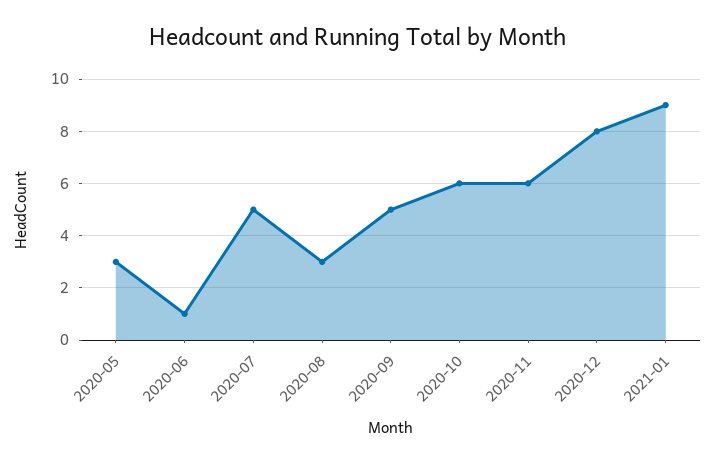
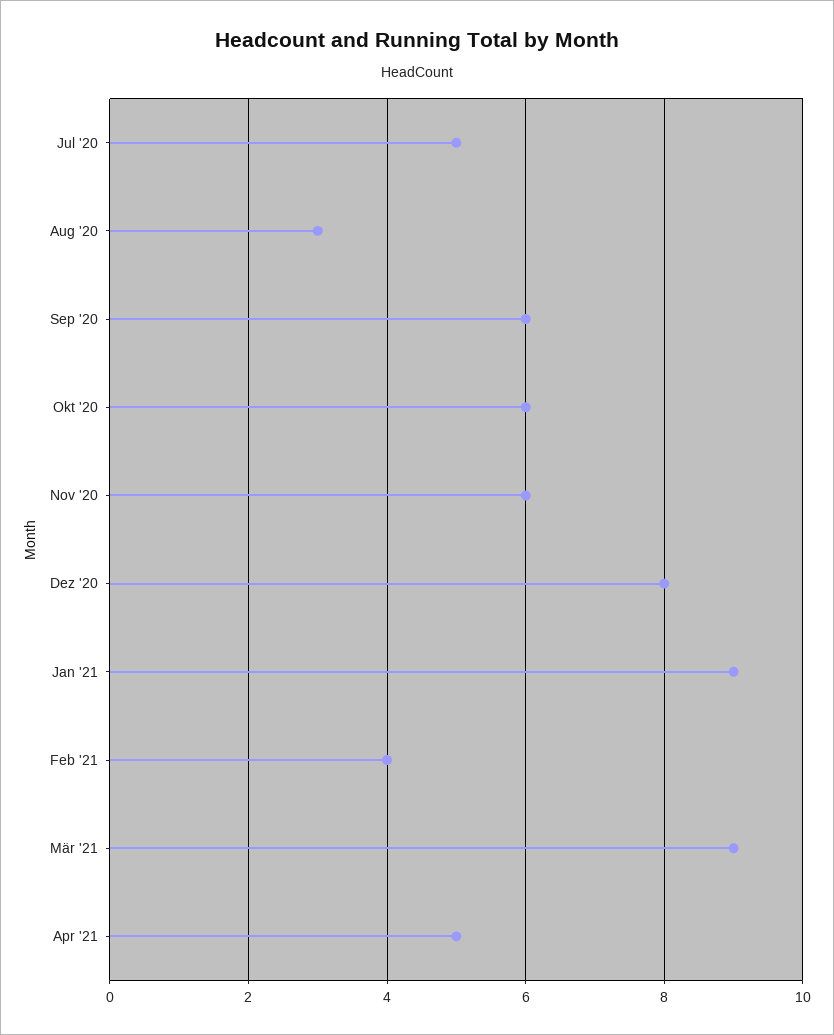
2020-05: 3 -> none
2020-06: 1 -> none
2020-09: 5 -> 6
Feb '21: none -> 4
Mär '21: none -> 9
Apr '21: none -> 5

